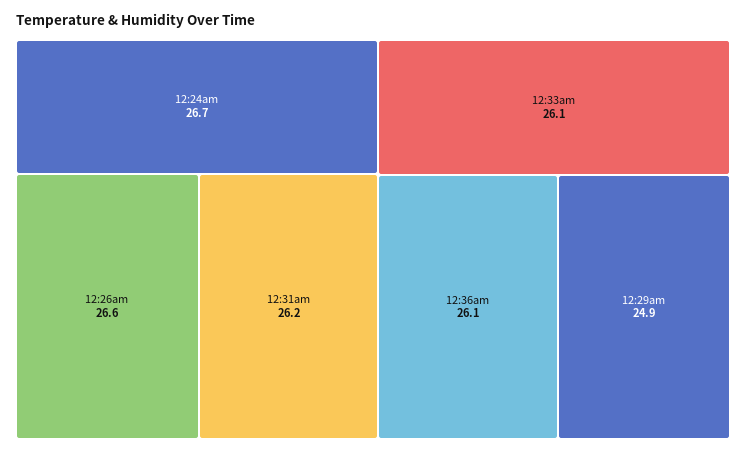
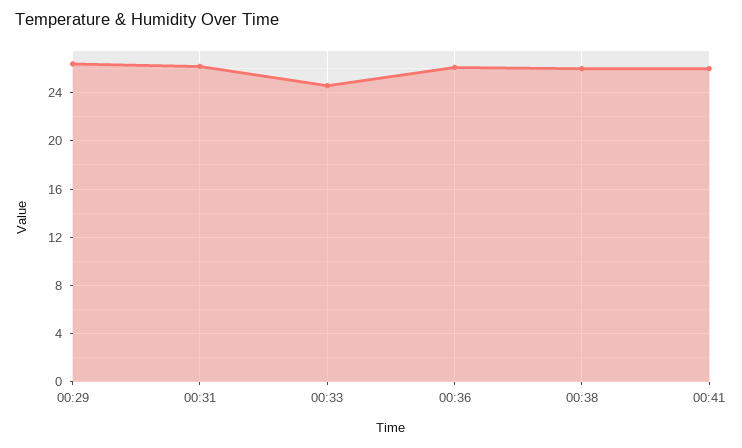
12:24am: 26.7 -> none
12:26am: 26.6 -> none
12:33am: 26.1 -> 24.5
12:29am: 24.9 -> 26.5
00:38: none -> 26
00:41: none -> 26

